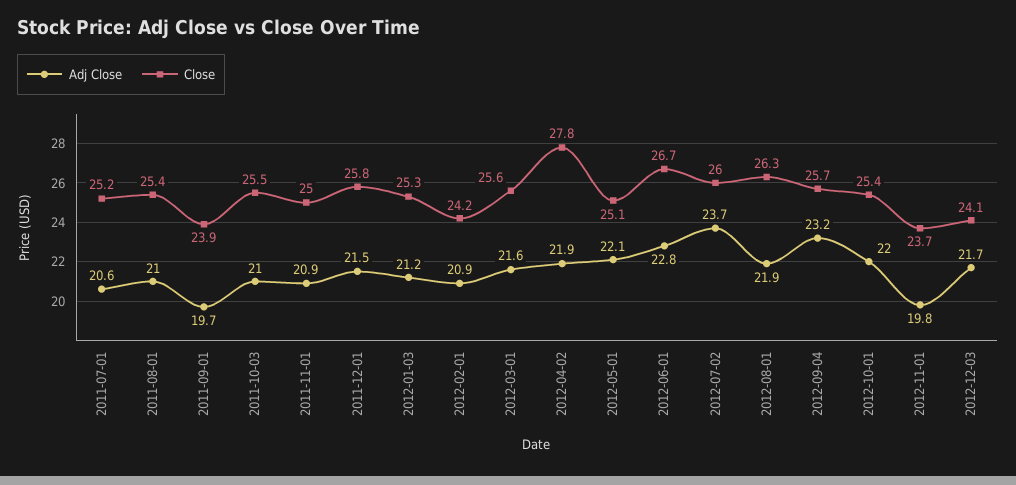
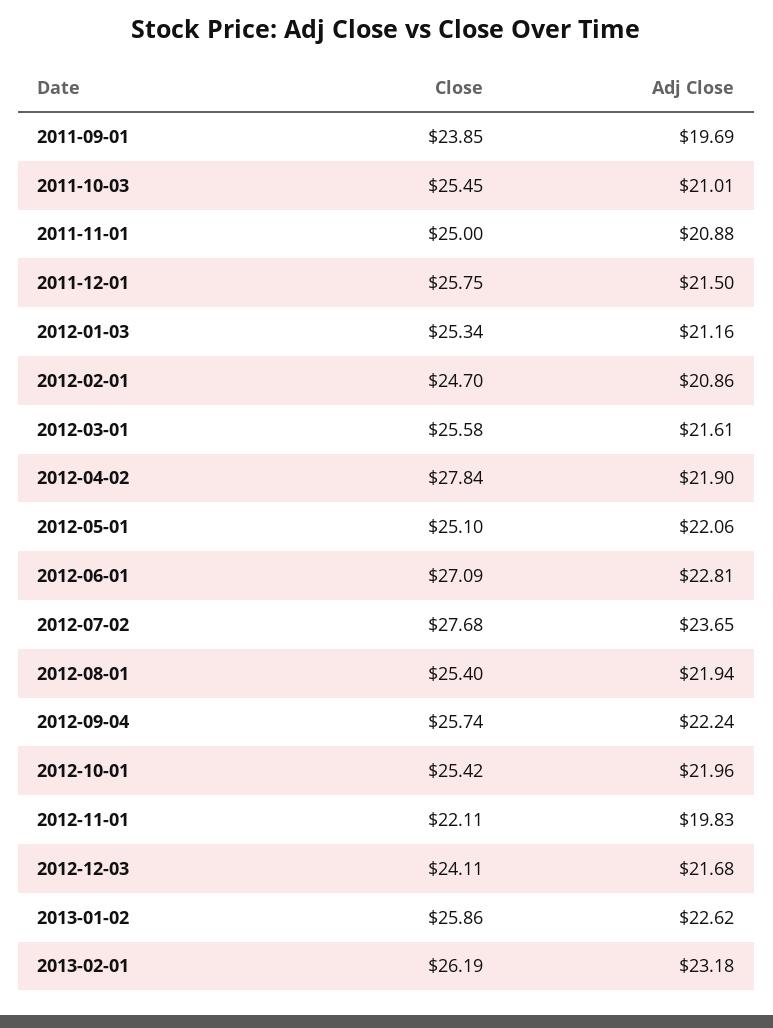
Adj Close, 2011-07-01: 20.6 -> none
Close, 2011-07-01: 25.2 -> none
Adj Close, 2011-08-01: 21 -> none
Close, 2011-08-01: 25.4 -> none
Close, 2012-02-01: 24.2 -> 24.7
Close, 2012-06-01: 26.7 -> 27.09
Close, 2012-07-02: 26 -> 27.68
Close, 2012-08-01: 26.3 -> 25.4
Adj Close, 2012-09-04: 23.2 -> 22.24
Close, 2012-11-01: 23.7 -> 22.11
Close, 2013-01-02: none -> 25.86
Adj Close, 2013-01-02: none -> 22.62
Close, 2013-02-01: none -> 26.19
Adj Close, 2013-02-01: none -> 23.18

